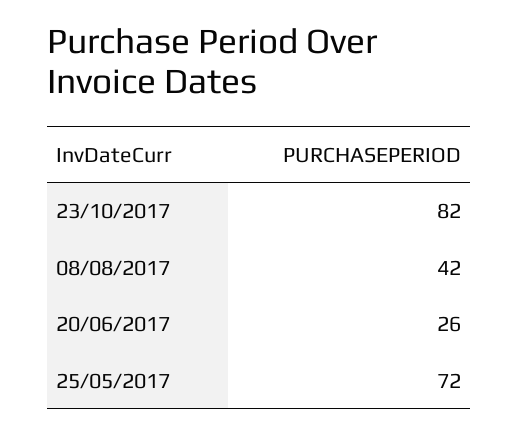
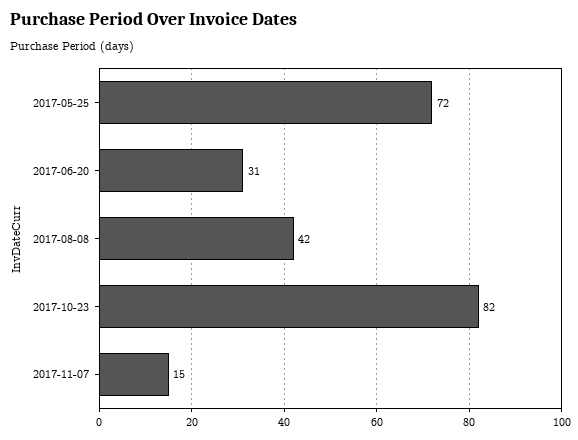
20/06/2017: 26 -> 31
2017-11-07: none -> 15

